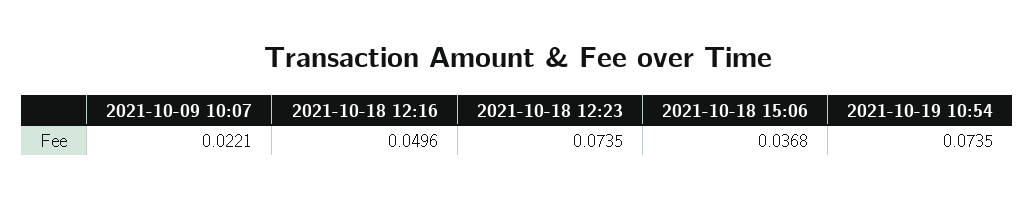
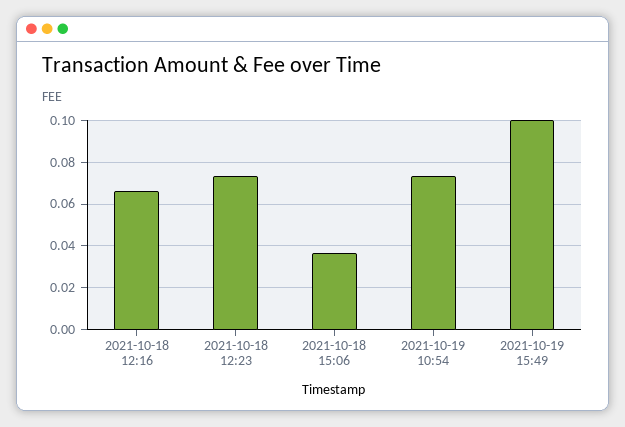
2021-10-09 10:07: 0.0221 -> none
2021-10-18 12:16: 0.0496 -> 0.065
2021-10-19 15:49: none -> 0.1

